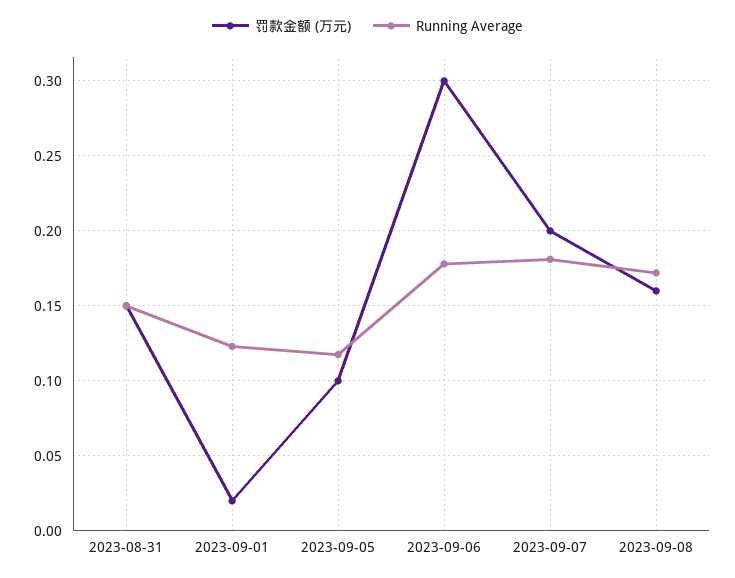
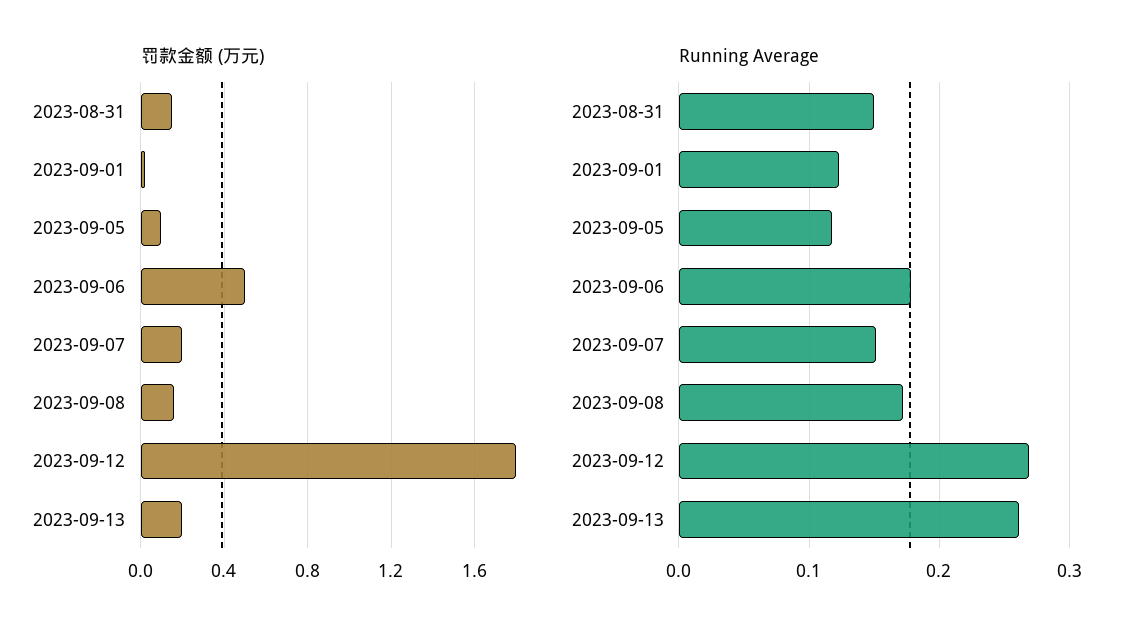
罚款金额 (万元), 2023-09-06: 0.3 -> 0.5
Running Average, 2023-09-07: 0.18 -> 0.15
罚款金额 (万元), 2023-09-12: none -> 1.8
罚款金额 (万元), 2023-09-13: none -> 0.2
Running Average, 2023-09-12: none -> 0.27
Running Average, 2023-09-13: none -> 0.26

